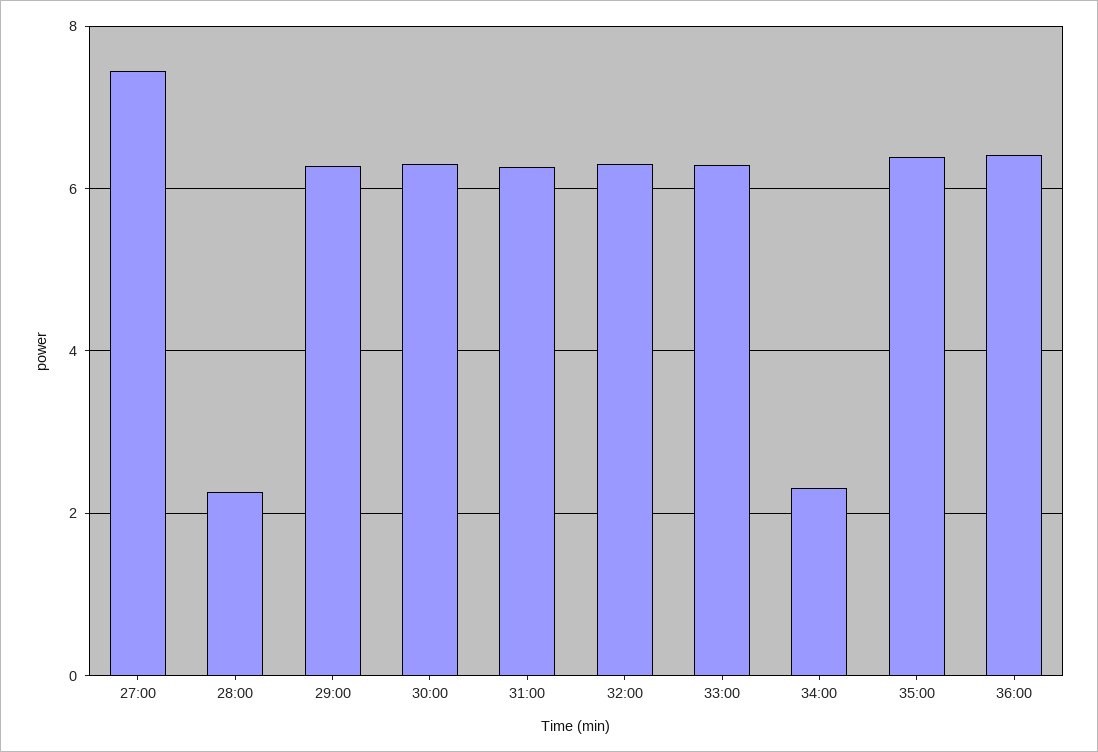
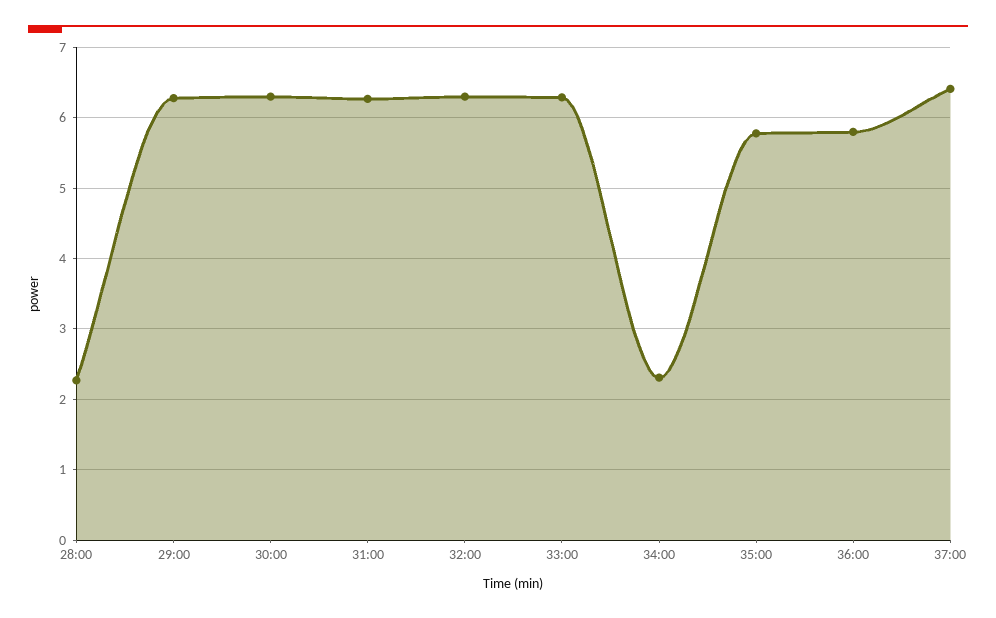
27:00: 7.4 -> none
35:00: 6.4 -> 5.8
36:00: 6.4 -> 5.8
37:00: none -> 6.4

